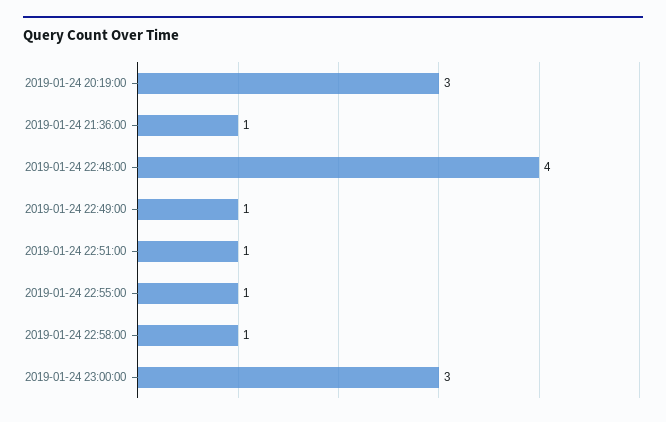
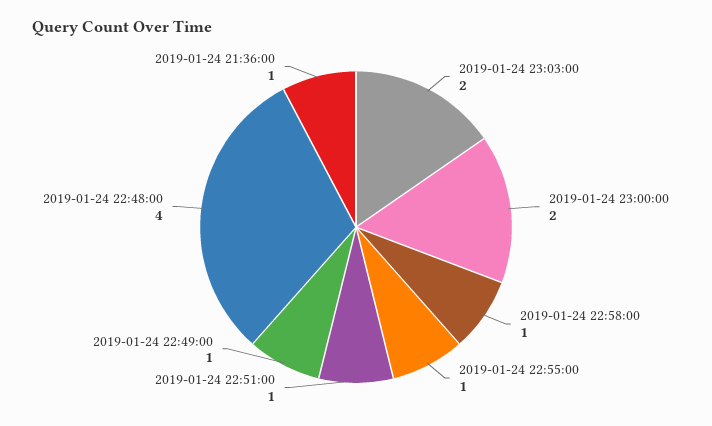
2019-01-24 20:19:00: 3 -> none
2019-01-24 23:00:00: 3 -> 2
2019-01-24 23:03:00: none -> 2

